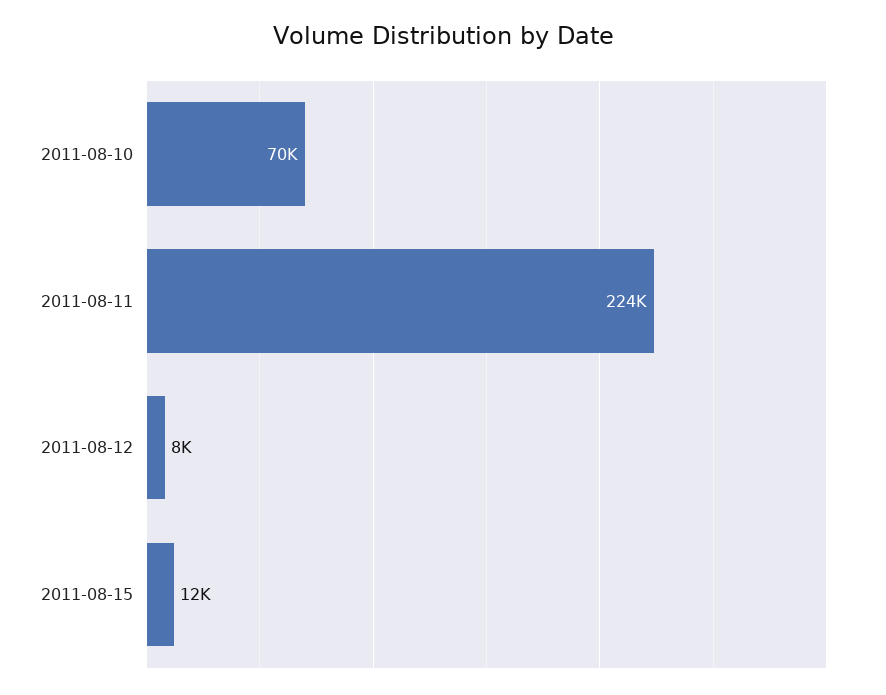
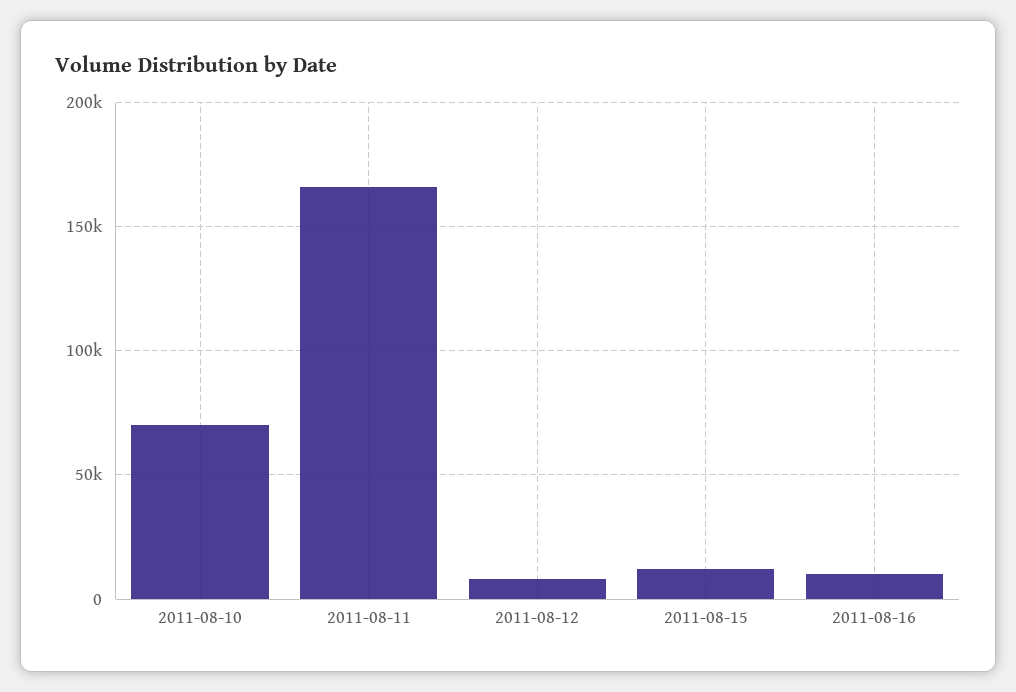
2011-08-11: 224000 -> 165000
2011-08-16: none -> 10000

